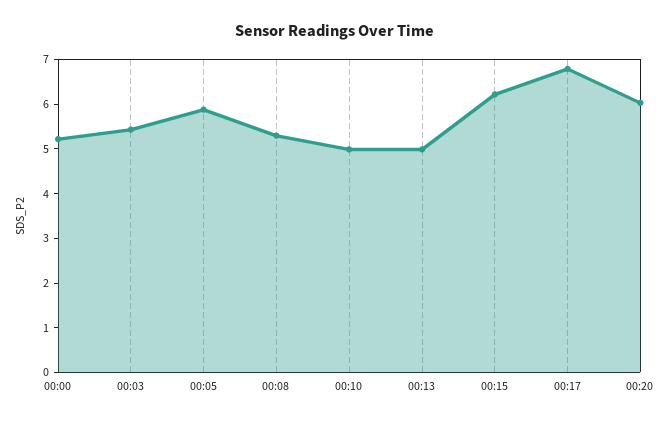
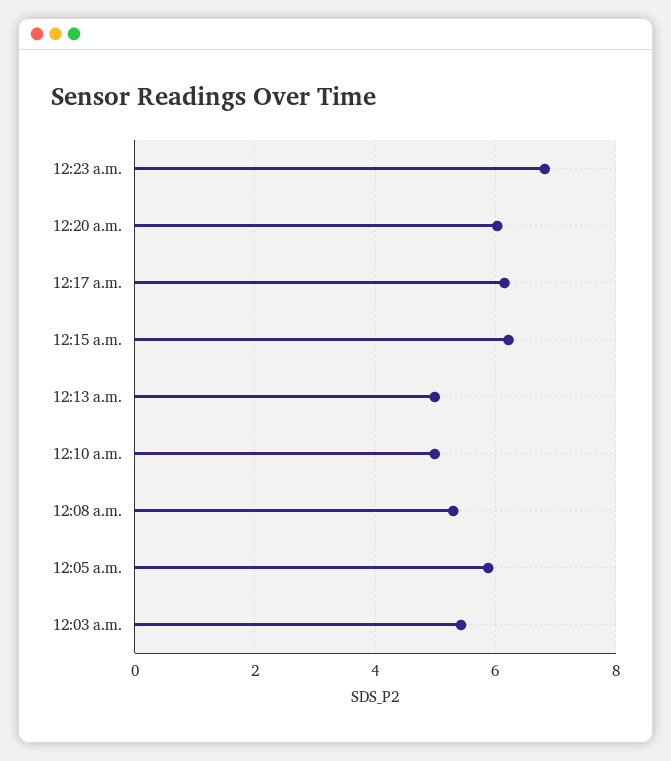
00:00: 5.2 -> none
00:17: 6.8 -> 6.2
12:23 a.m.: none -> 6.8

